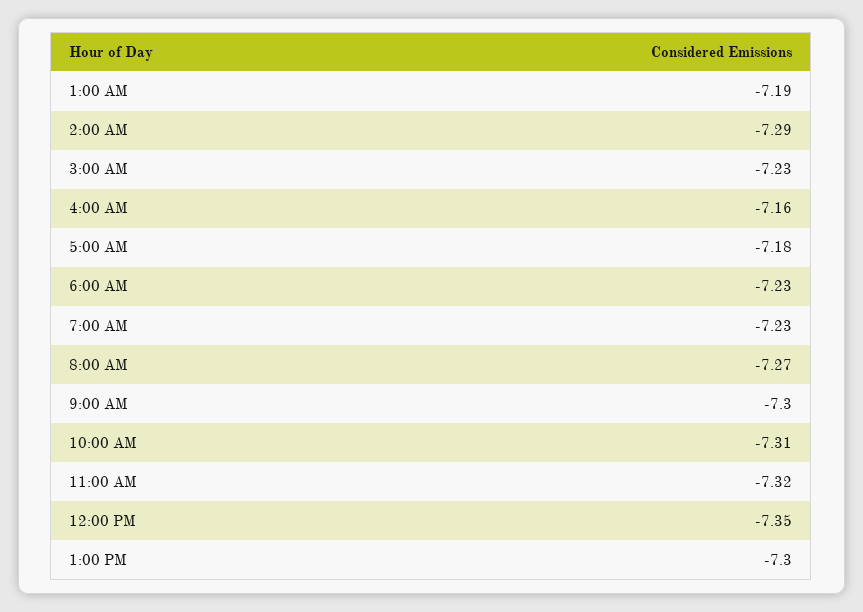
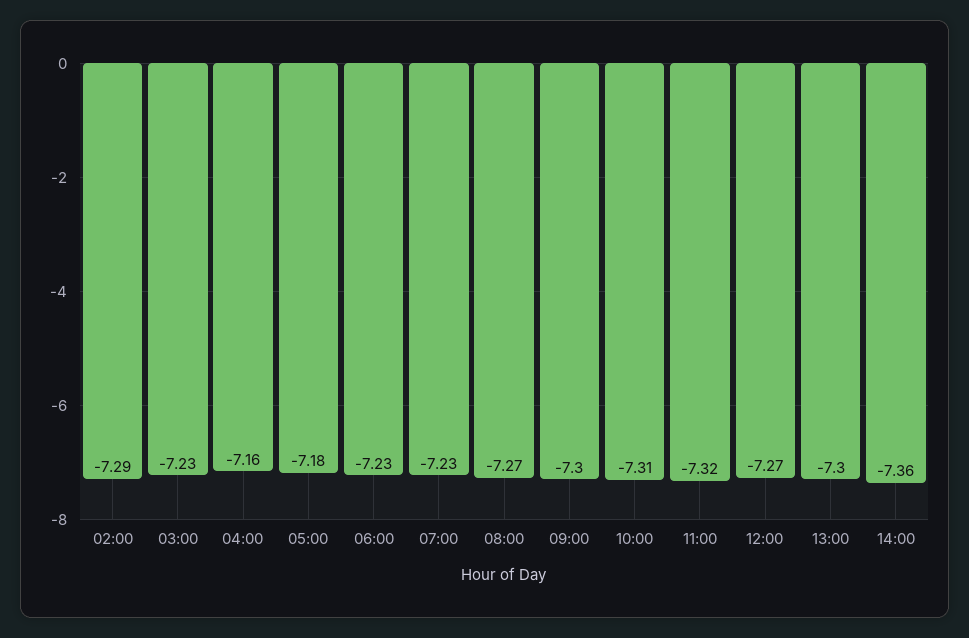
1:00 AM: -7.19 -> none
12:00 PM: -7.35 -> -7.27
14:00: none -> -7.36

